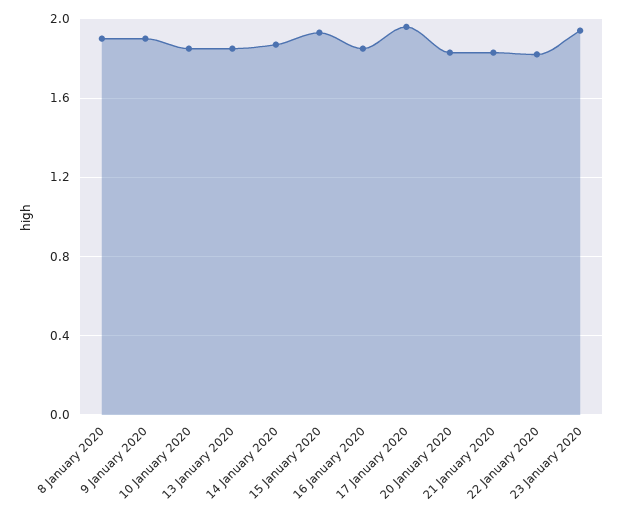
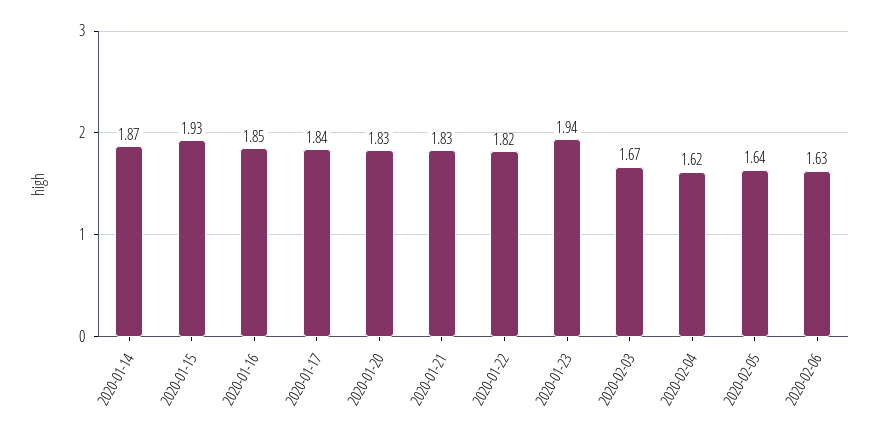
8 January 2020: 1.9 -> none
9 January 2020: 1.9 -> none
10 January 2020: 1.85 -> none
13 January 2020: 1.85 -> none
17 January 2020: 1.95 -> 1.84
2020-02-03: none -> 1.67
2020-02-04: none -> 1.62
2020-02-05: none -> 1.64
2020-02-06: none -> 1.63

